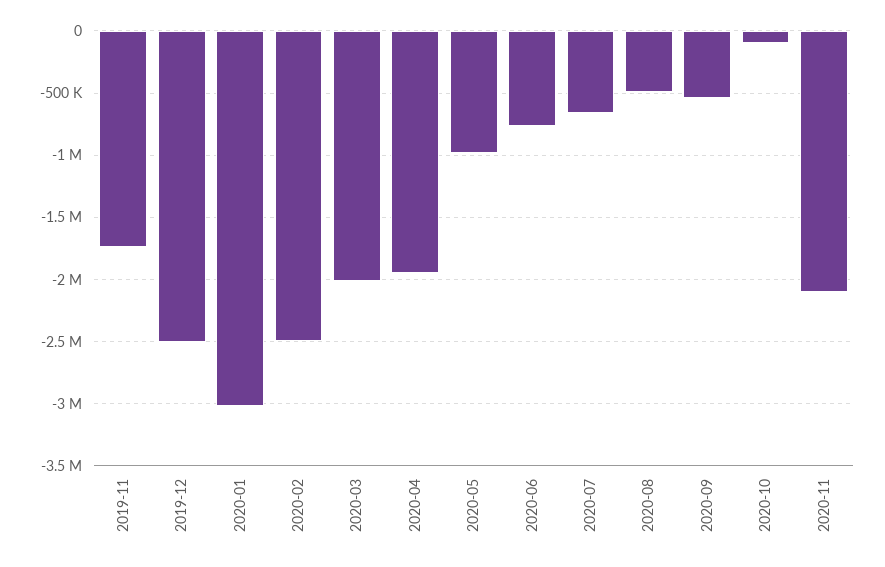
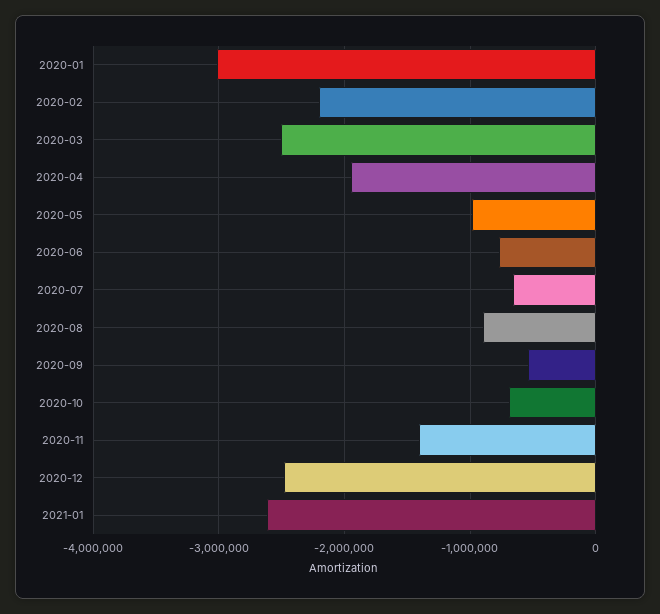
2019-11: -1750000 -> none
2019-12: -2500000 -> none
2020-02: -2500000 -> -2200000
2020-03: -2000000 -> -2500000
2020-08: -500000 -> -900000
2020-10: -100000 -> -700000
2020-11: -2100000 -> -1400000
2020-12: none -> -2500000
2021-01: none -> -2600000

